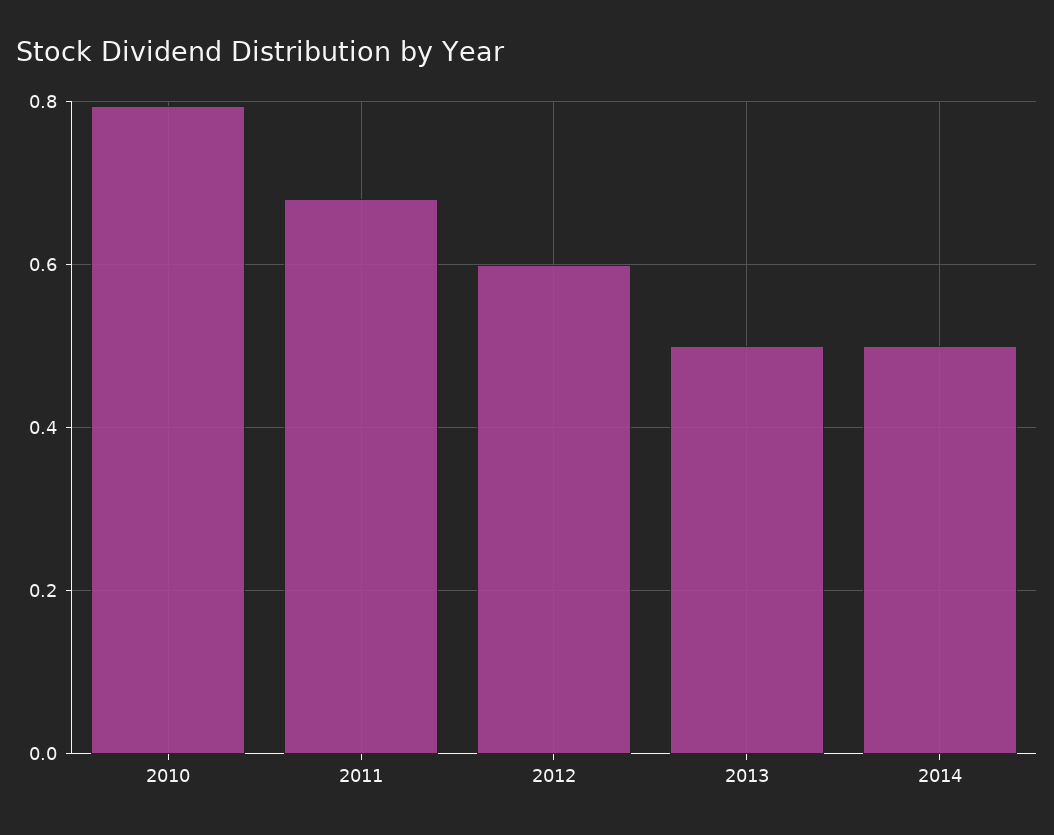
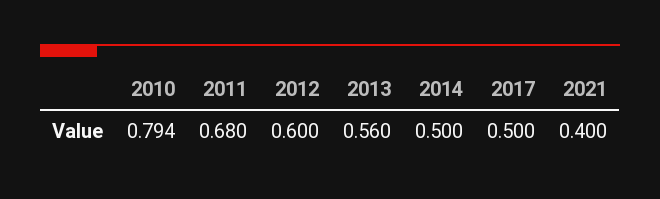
2013: 0.5 -> 0.56
2017: none -> 0.5
2021: none -> 0.4

